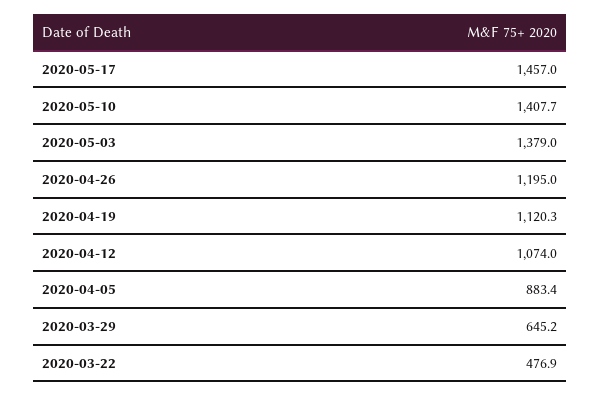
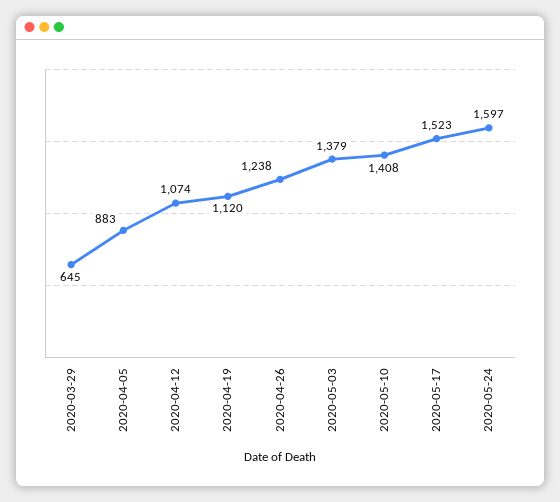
2020-05-17: 1457 -> 1523
2020-04-26: 1195 -> 1238
2020-03-22: 476.9 -> none
2020-05-24: none -> 1597

